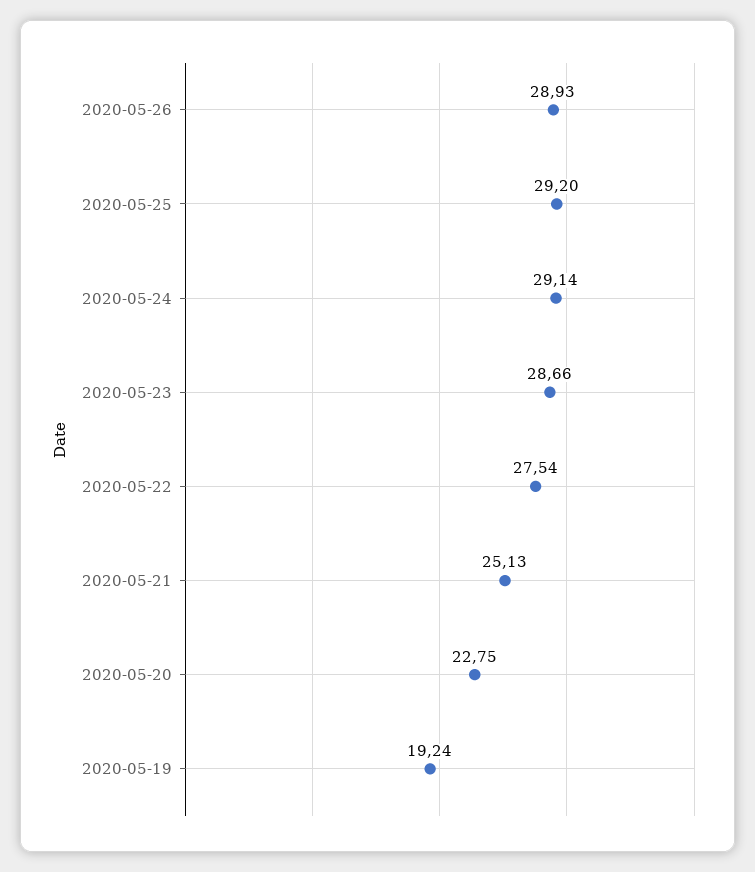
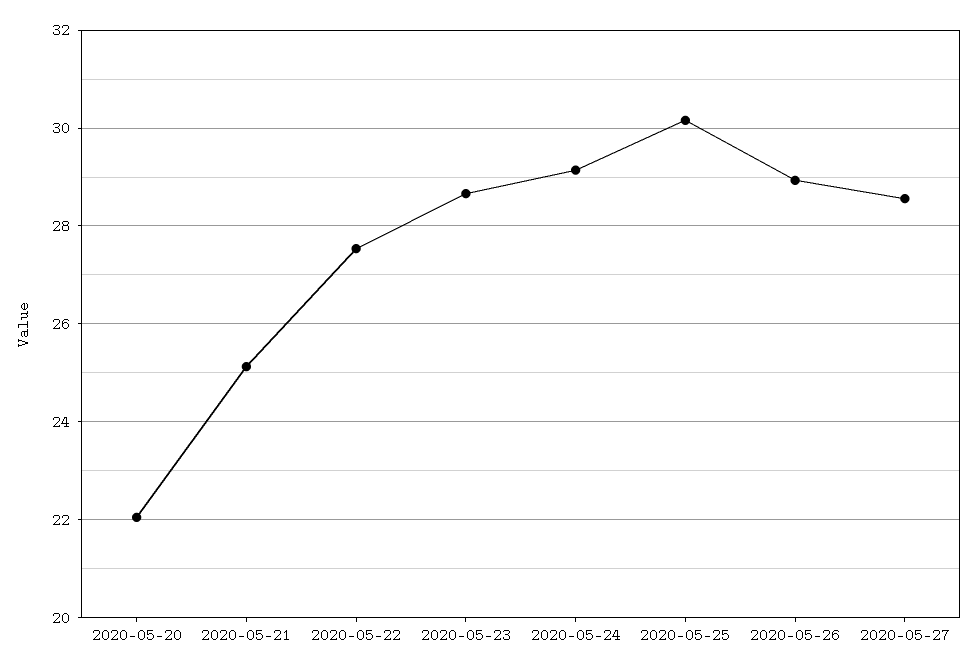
2020-05-25: 29.2 -> 30.2
2020-05-20: 22.75 -> 22
2020-05-19: 19.24 -> none
2020-05-27: none -> 28.6

